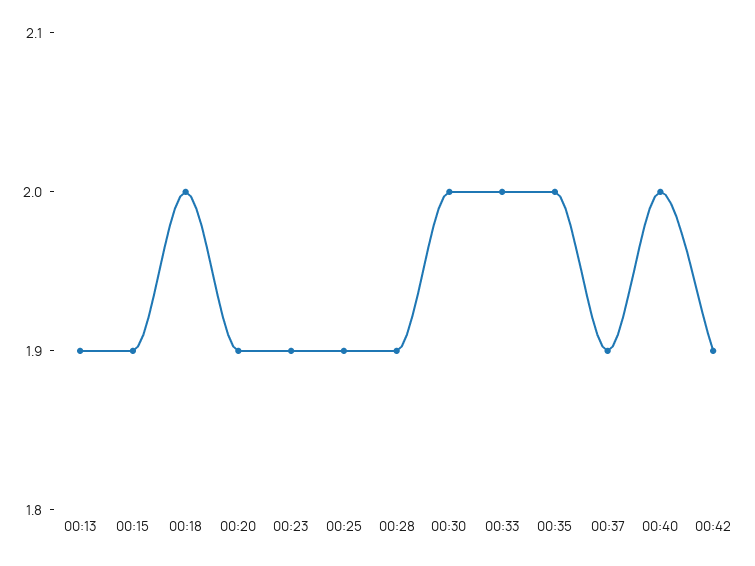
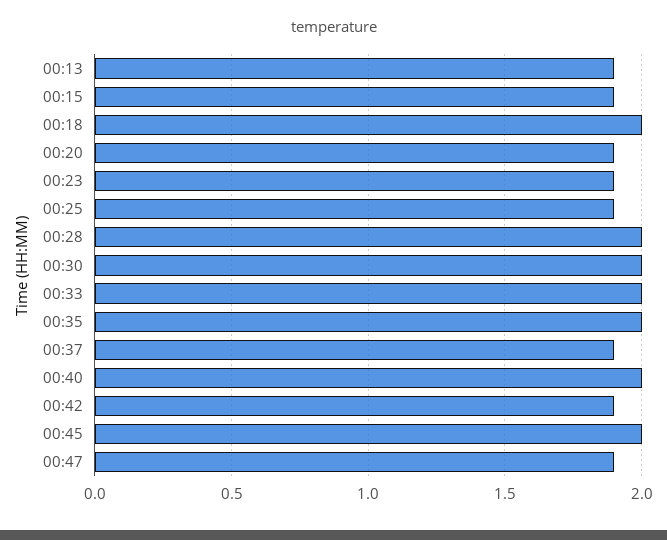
00:28: 1.9 -> 2
00:45: none -> 2
00:47: none -> 1.9

